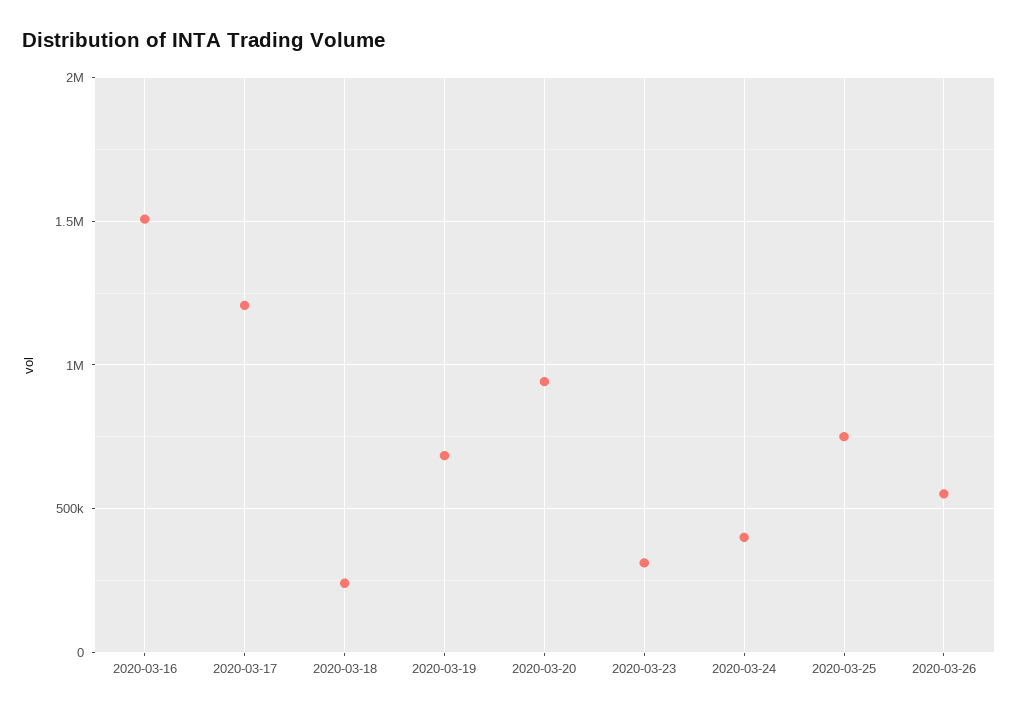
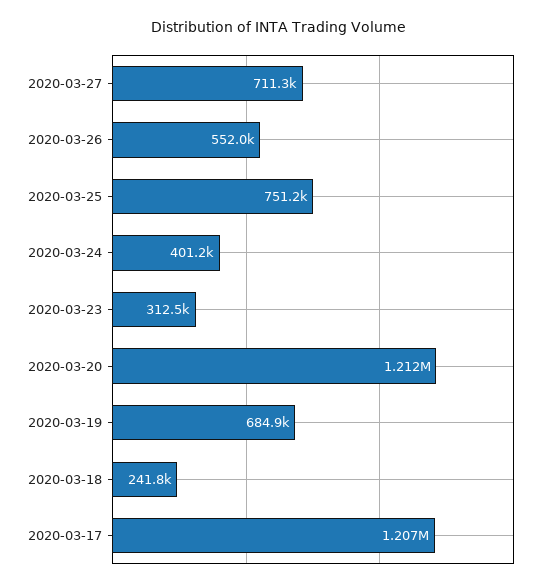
2020-03-16: 1500000 -> none
2020-03-20: 950000 -> 1212000
2020-03-27: none -> 711300

